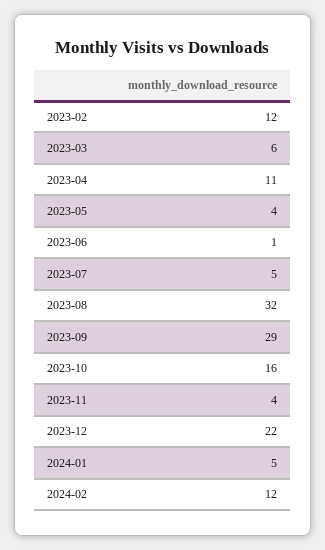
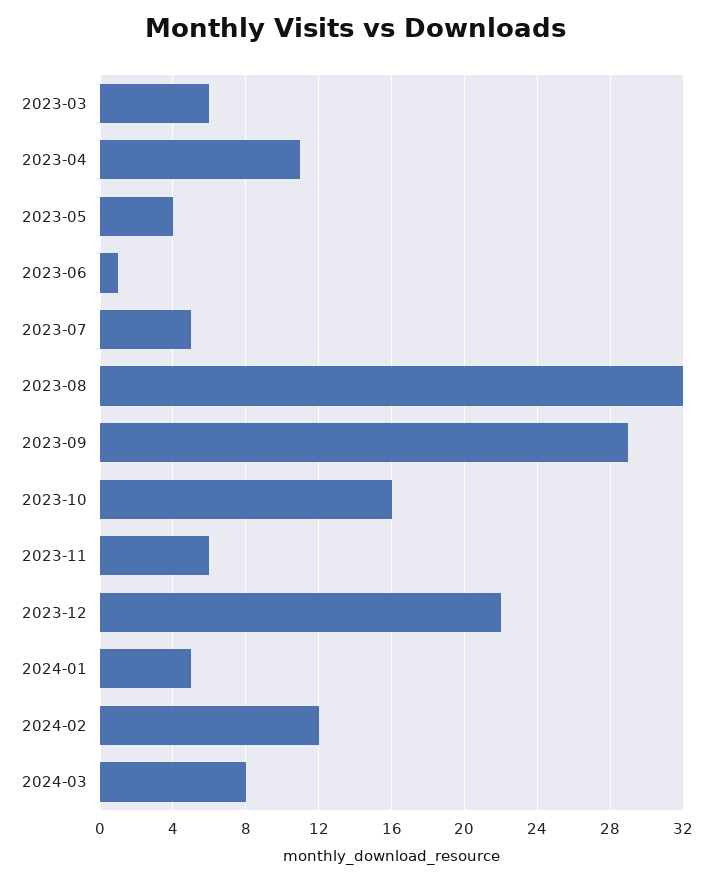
2023-02: 12 -> none
2023-11: 4 -> 6
2024-03: none -> 8

